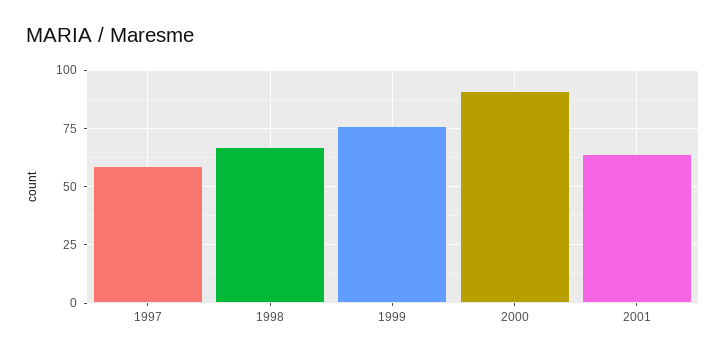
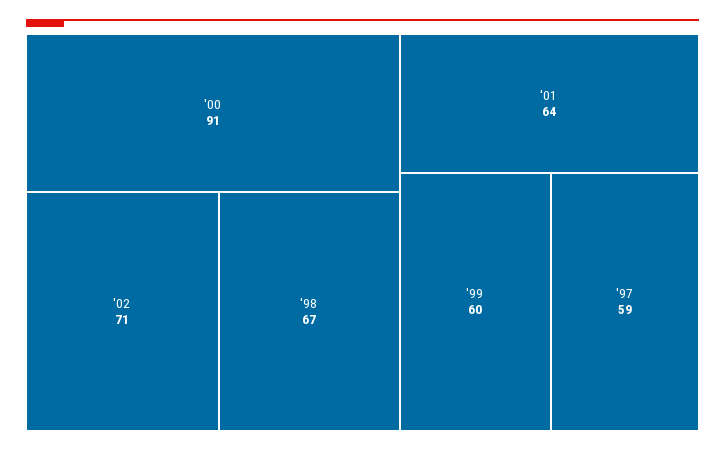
1999: 75 -> 60
'02: none -> 71

